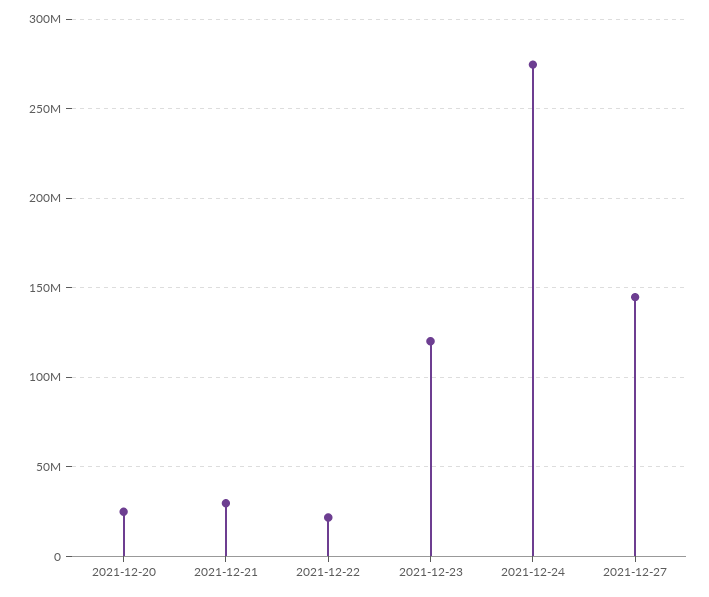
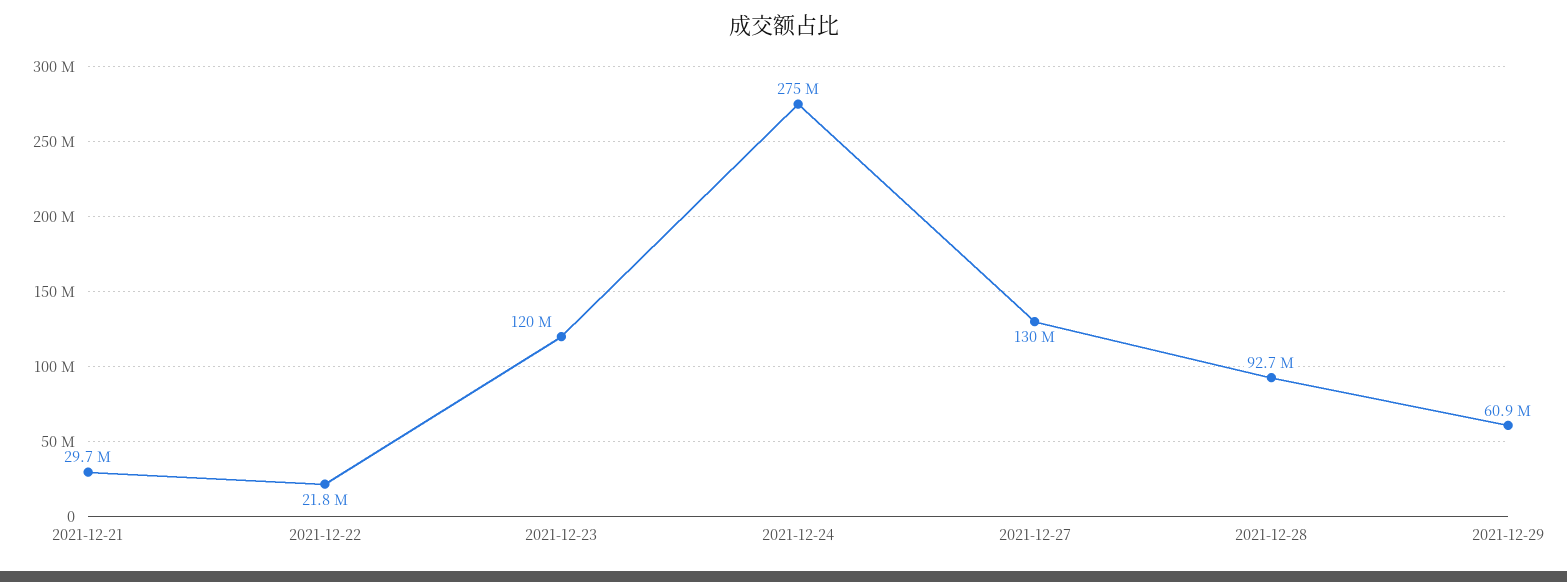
2021-12-20: 25000000 -> none
2021-12-27: 145000000 -> 130000000
2021-12-28: none -> 92700000
2021-12-29: none -> 60900000

